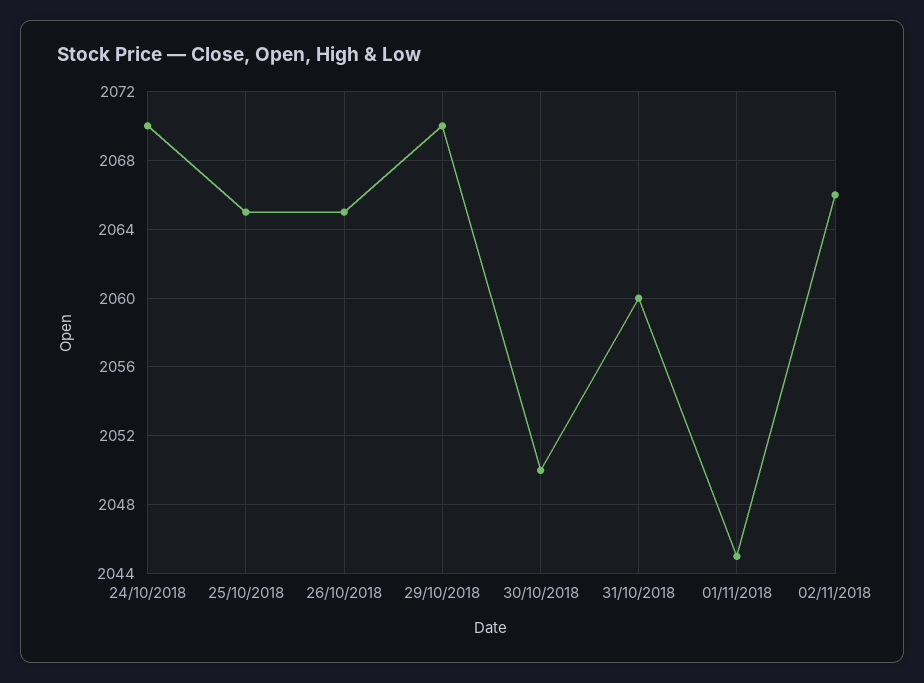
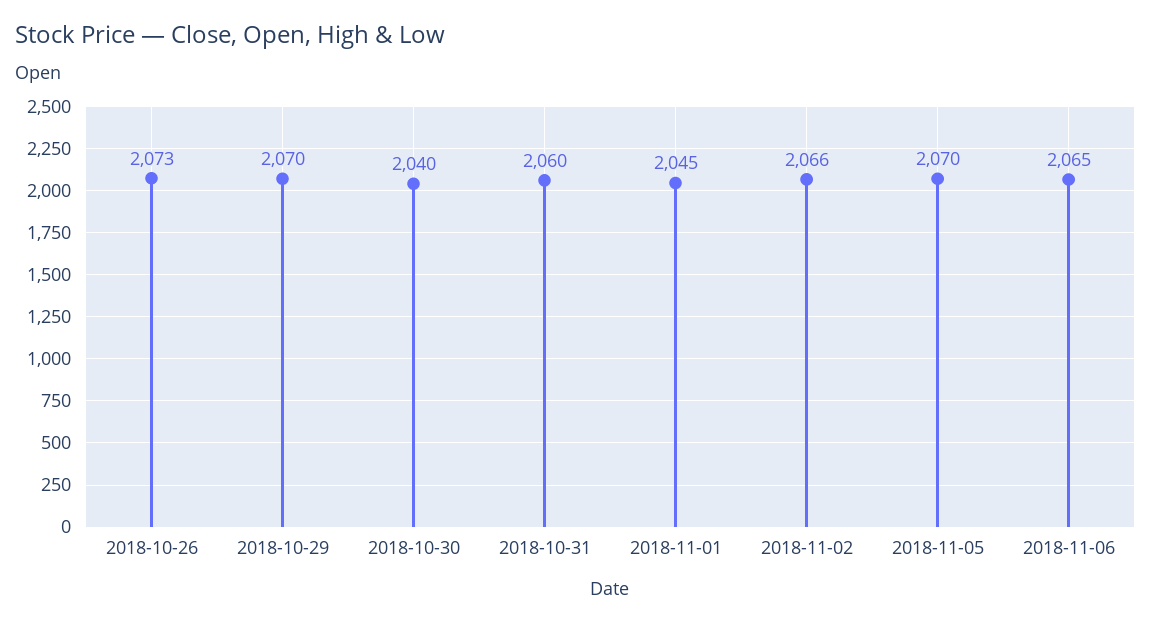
24/10/2018: 2070 -> none
25/10/2018: 2065 -> none
26/10/2018: 2065 -> 2073
30/10/2018: 2050 -> 2040
2018-11-05: none -> 2070
2018-11-06: none -> 2065

